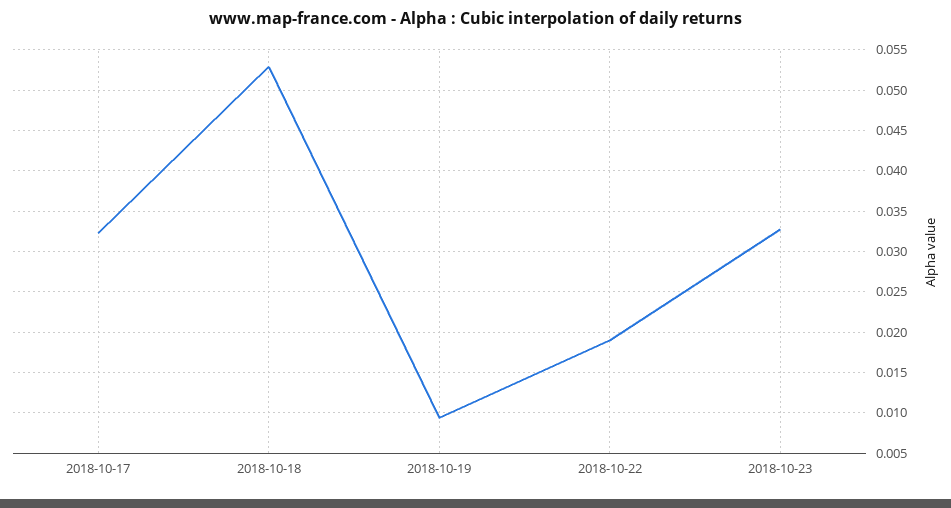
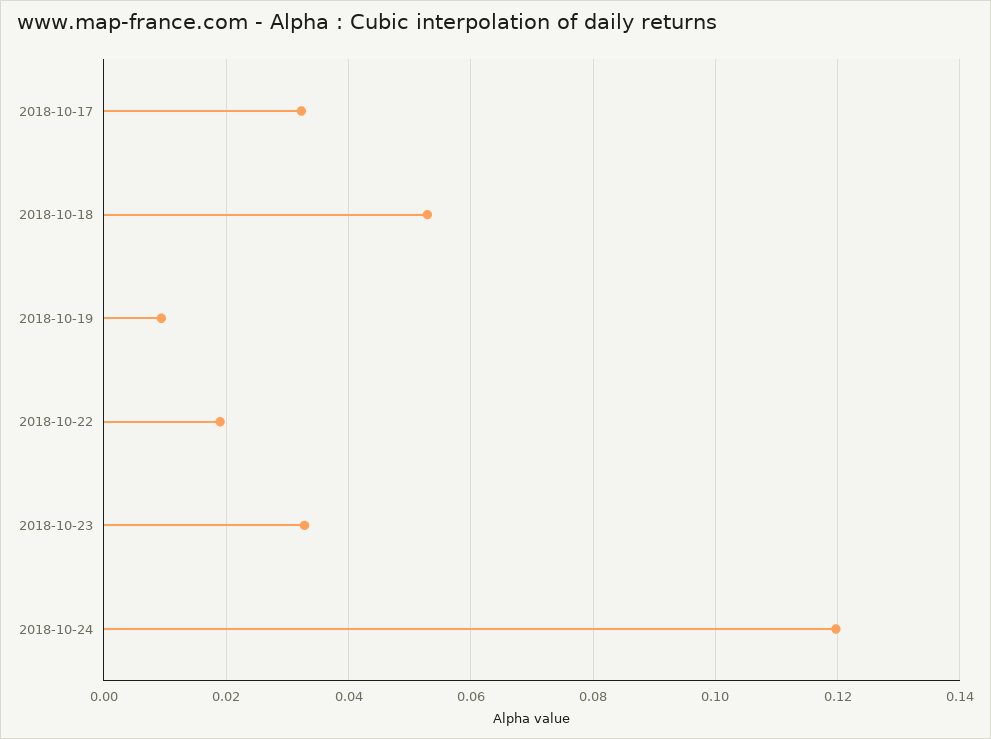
2018-10-24: none -> 0.12

